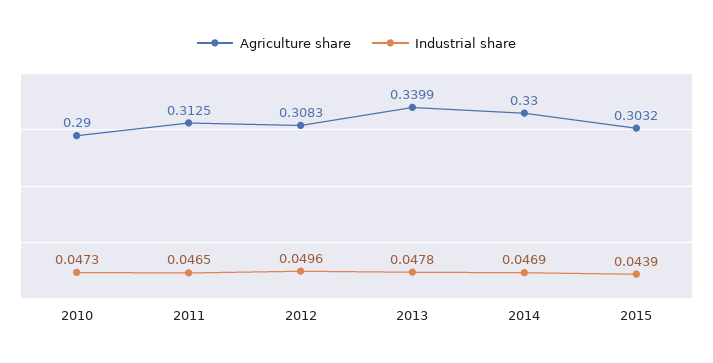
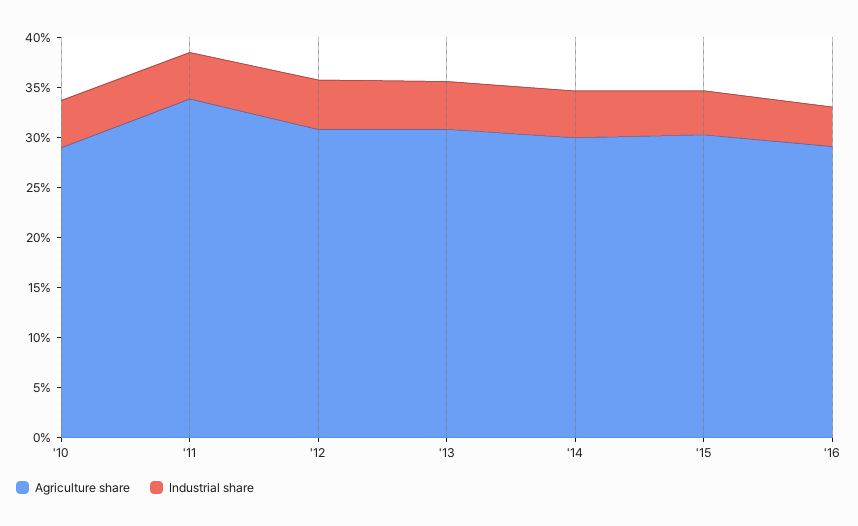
Agriculture share, 2011: 0.3125 -> 0.34
Agriculture share, 2013: 0.3399 -> 0.31
Agriculture share, 2014: 0.33 -> 0.3
Agriculture share, '16: none -> 0.29
Industrial share, '16: none -> 0.04

